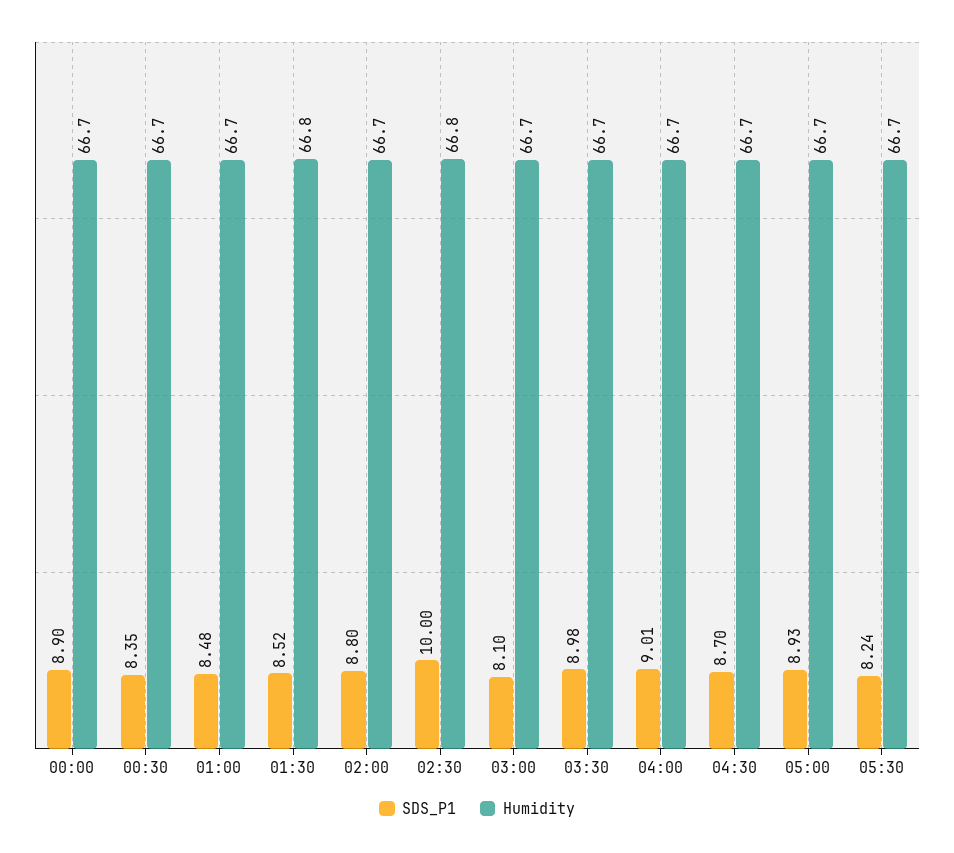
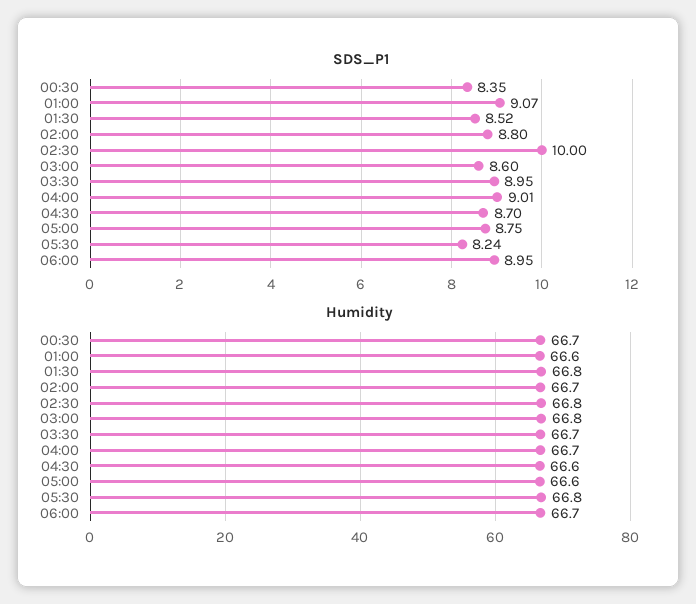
SDS_P1, 00:00: 8.9 -> none
Humidity, 00:00: 66.7 -> none
SDS_P1, 01:00: 8.48 -> 9.07
Humidity, 01:00: 66.7 -> 66.6
SDS_P1, 03:00: 8.1 -> 8.6
Humidity, 03:00: 66.7 -> 66.8
SDS_P1, 03:30: 8.98 -> 8.95
Humidity, 04:30: 66.7 -> 66.6
SDS_P1, 05:00: 8.93 -> 8.75
Humidity, 05:00: 66.7 -> 66.6
Humidity, 05:30: 66.7 -> 66.8
SDS_P1, 06:00: none -> 8.95
Humidity, 06:00: none -> 66.7

